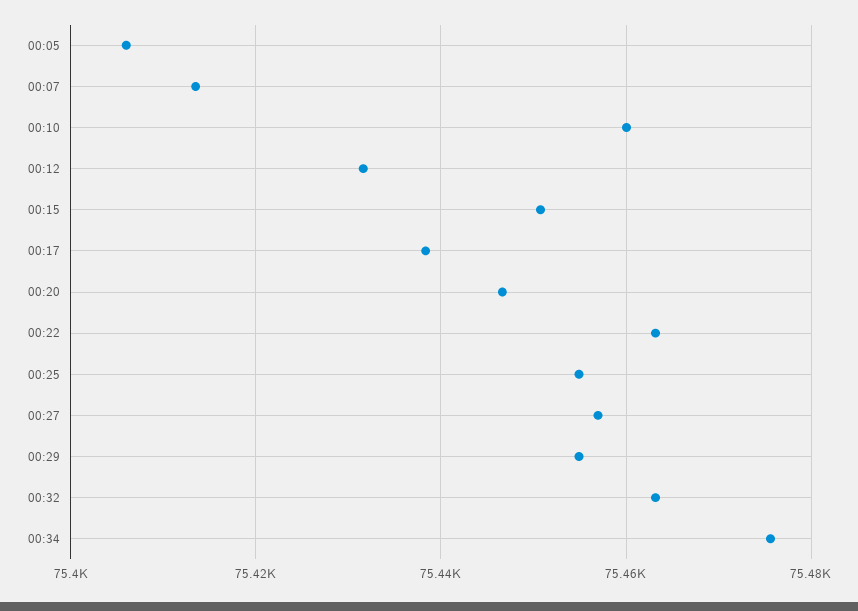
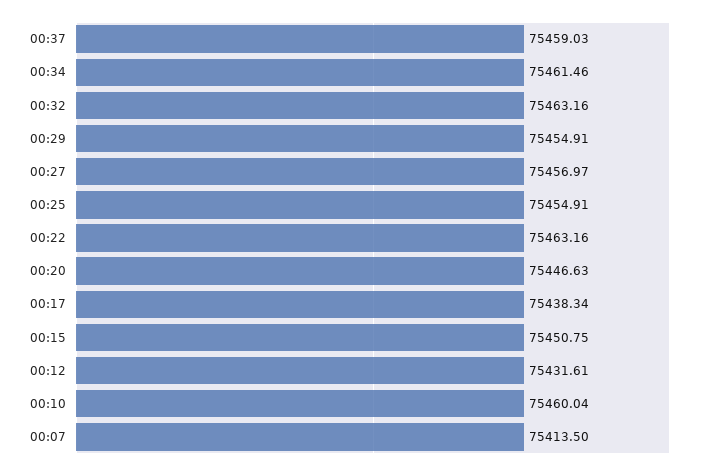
00:05: 75406 -> none
00:34: 75476 -> 75461.46
00:37: none -> 75459.03

